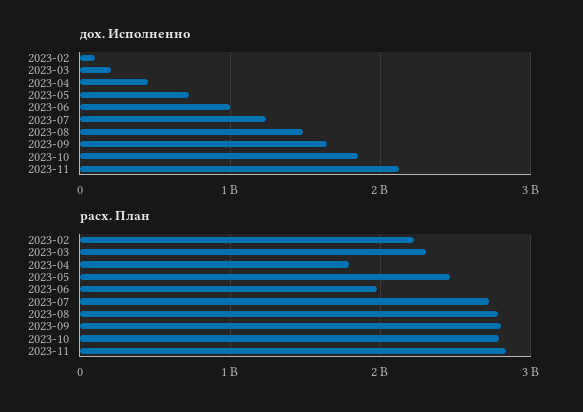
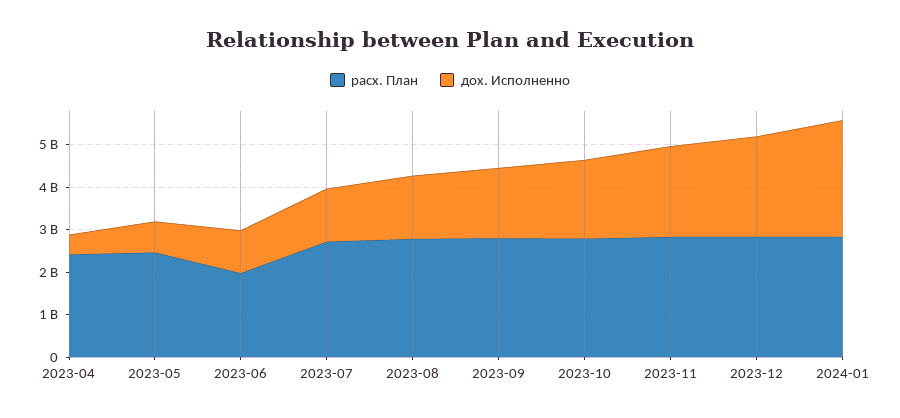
дох. Исполненно, 2023-02: 100000000 -> none
дох. Исполненно, 2023-03: 200000000 -> none
расх. План, 2023-02: 2200000000 -> none
расх. План, 2023-03: 2300000000 -> none
расх. План, 2023-04: 1800000000 -> 2400000000
расх. План, 2023-12: none -> 2800000000
дох. Исполненно, 2023-12: none -> 2400000000
расх. План, 2024-01: none -> 2800000000
дох. Исполненно, 2024-01: none -> 2800000000

